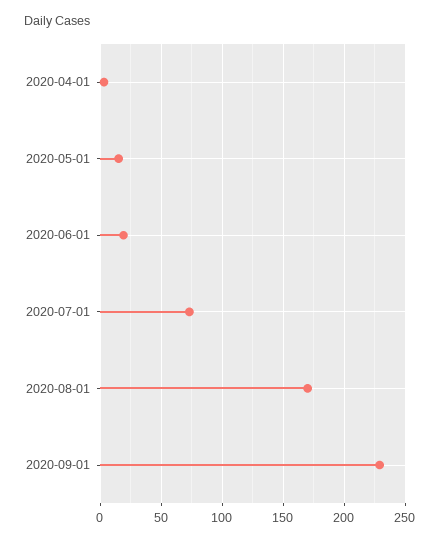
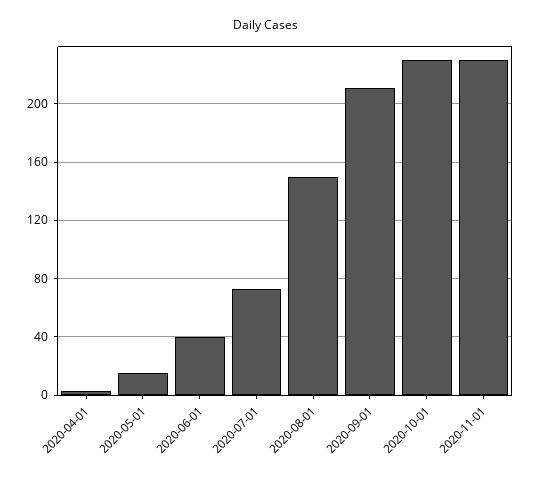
2020-06-01: 20 -> 40
2020-08-01: 170 -> 150
2020-09-01: 230 -> 210
2020-10-01: none -> 230
2020-11-01: none -> 230

